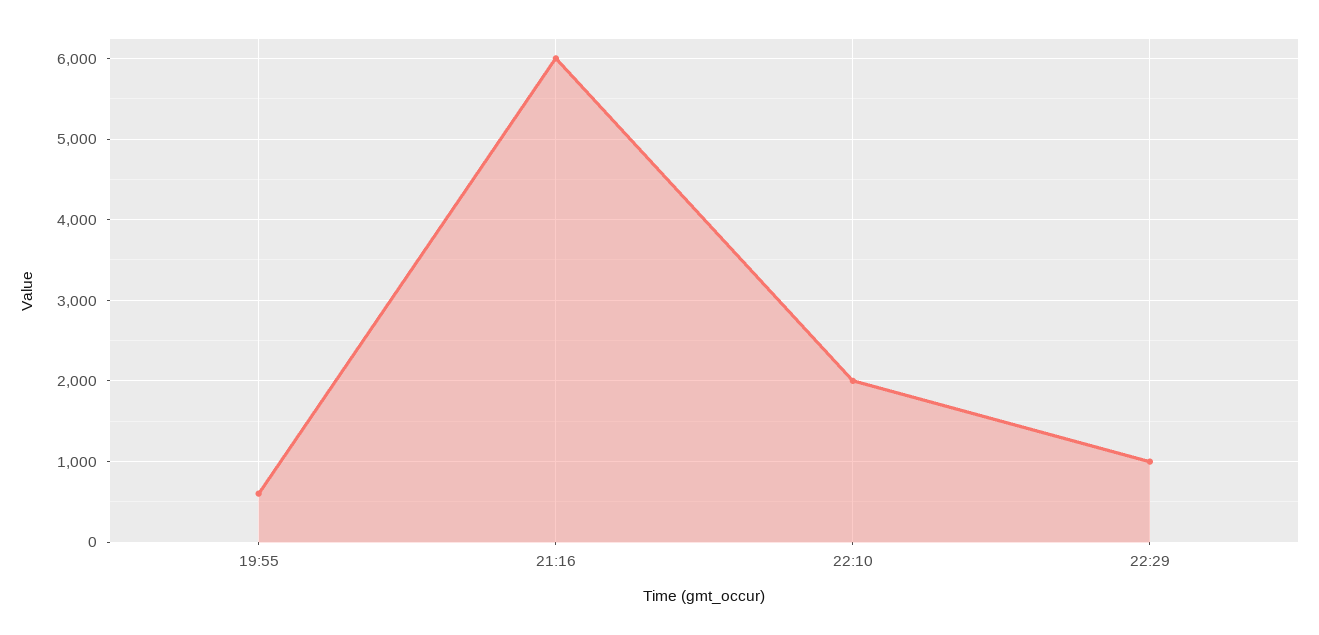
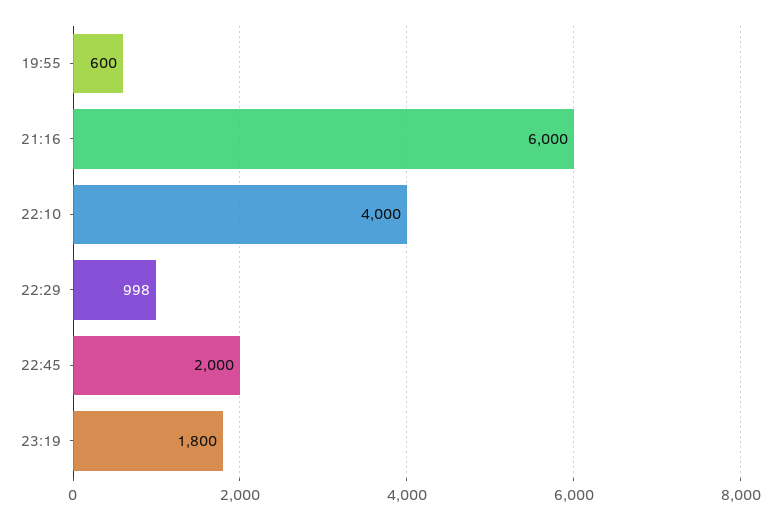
22:10: 2000 -> 4000
22:45: none -> 2000
23:19: none -> 1800

